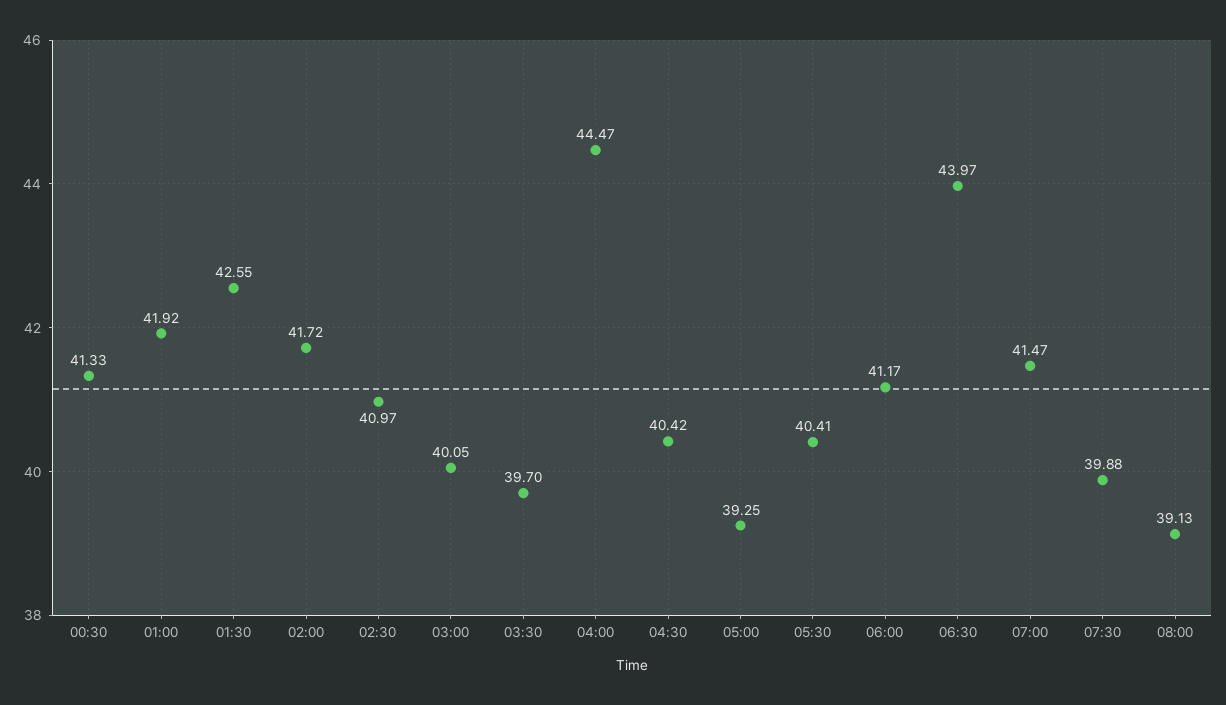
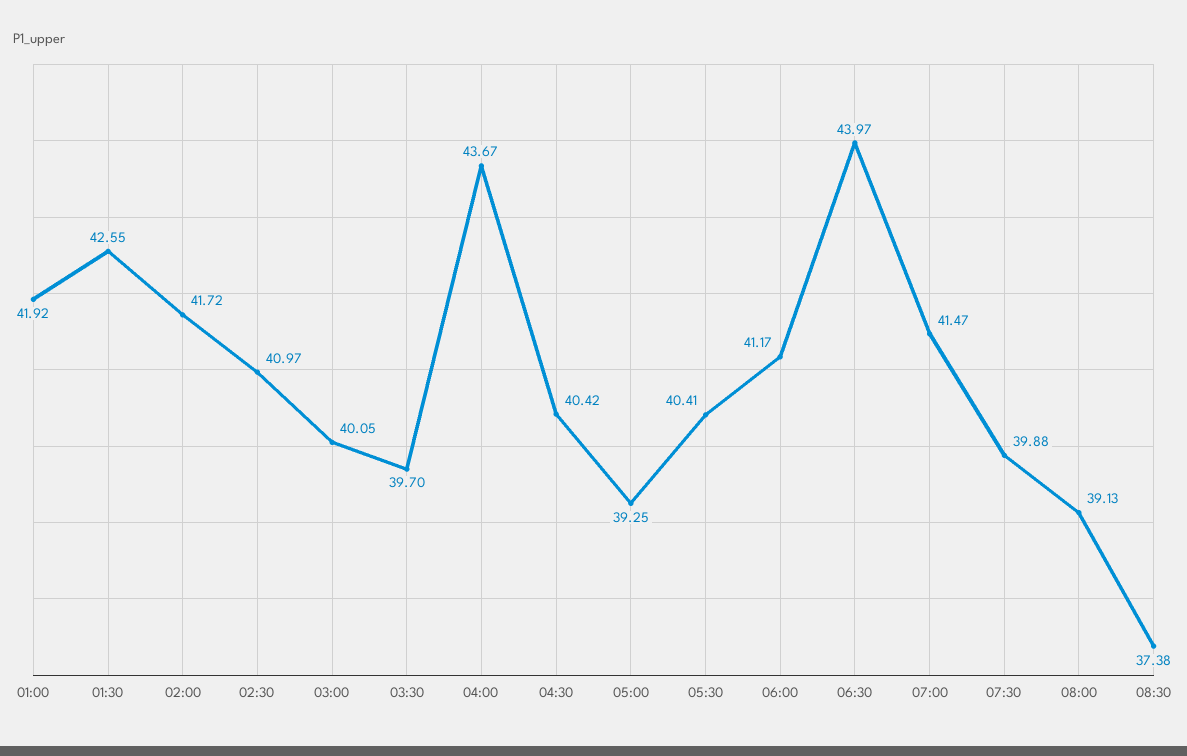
00:30: 41.33 -> none
04:00: 44.47 -> 43.67
08:30: none -> 37.38

